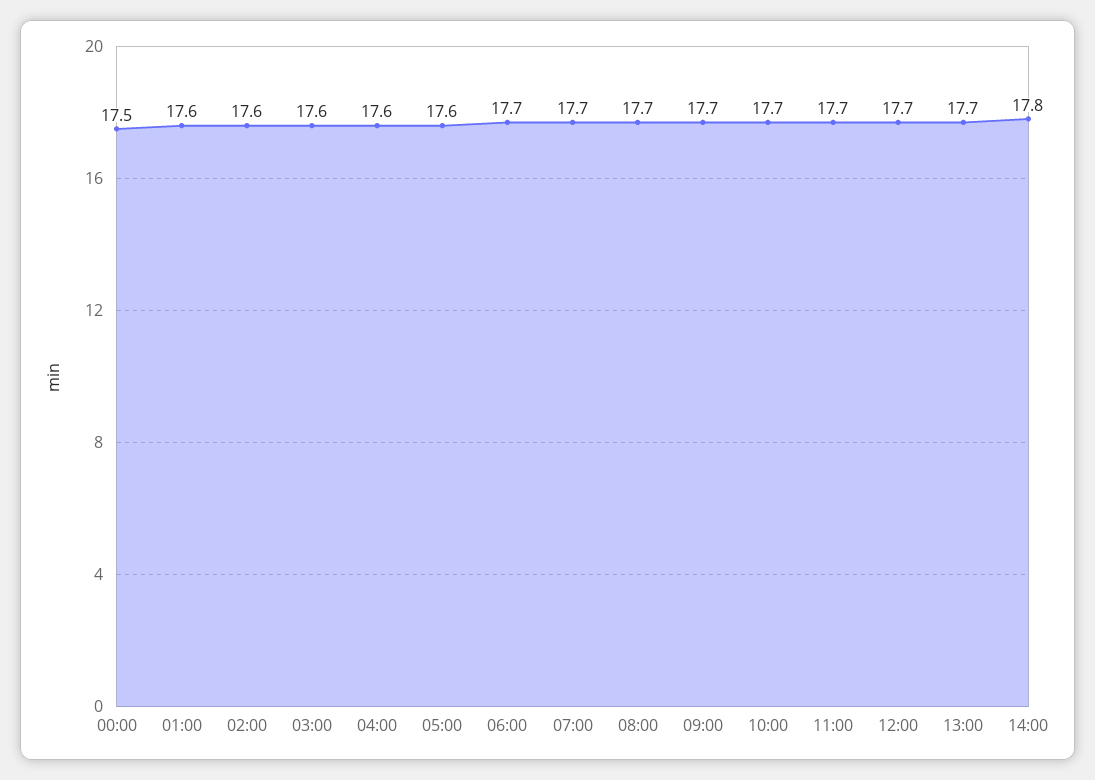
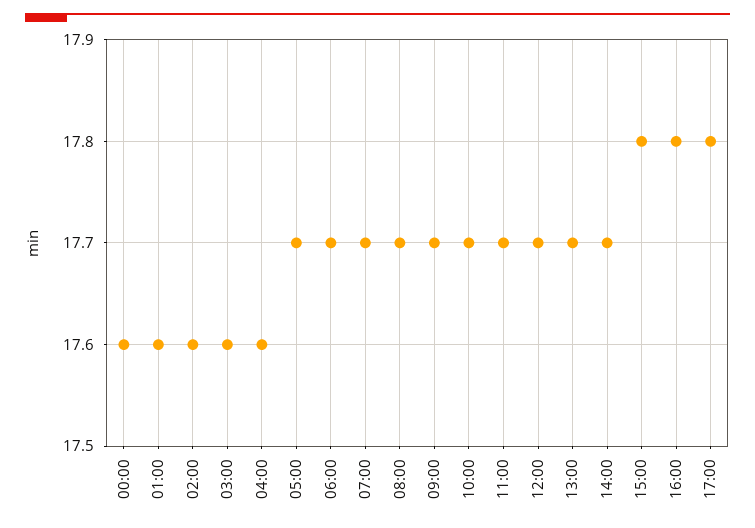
00:00: 17.5 -> 17.6
05:00: 17.6 -> 17.7
14:00: 17.8 -> 17.7
15:00: none -> 17.8
16:00: none -> 17.8
17:00: none -> 17.8

